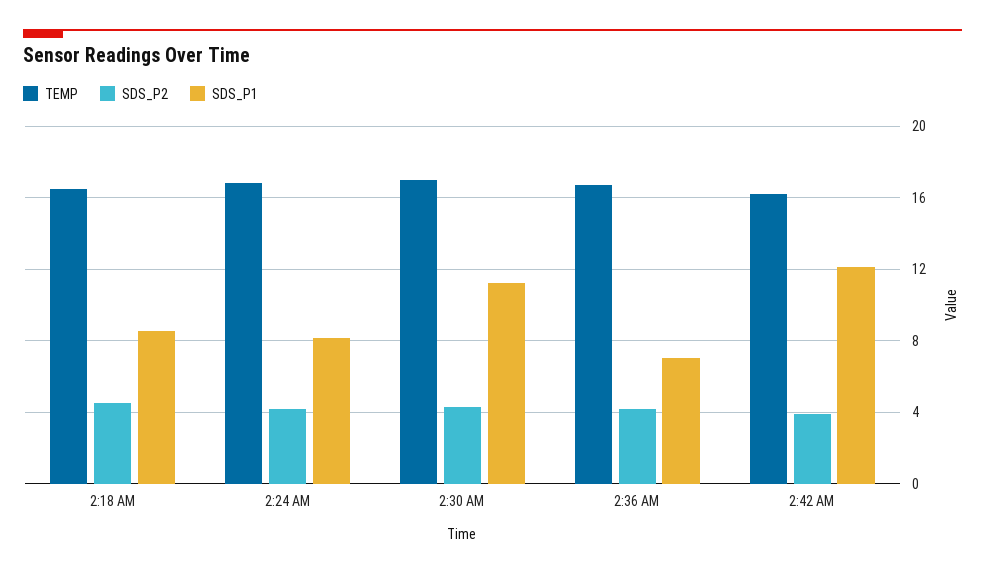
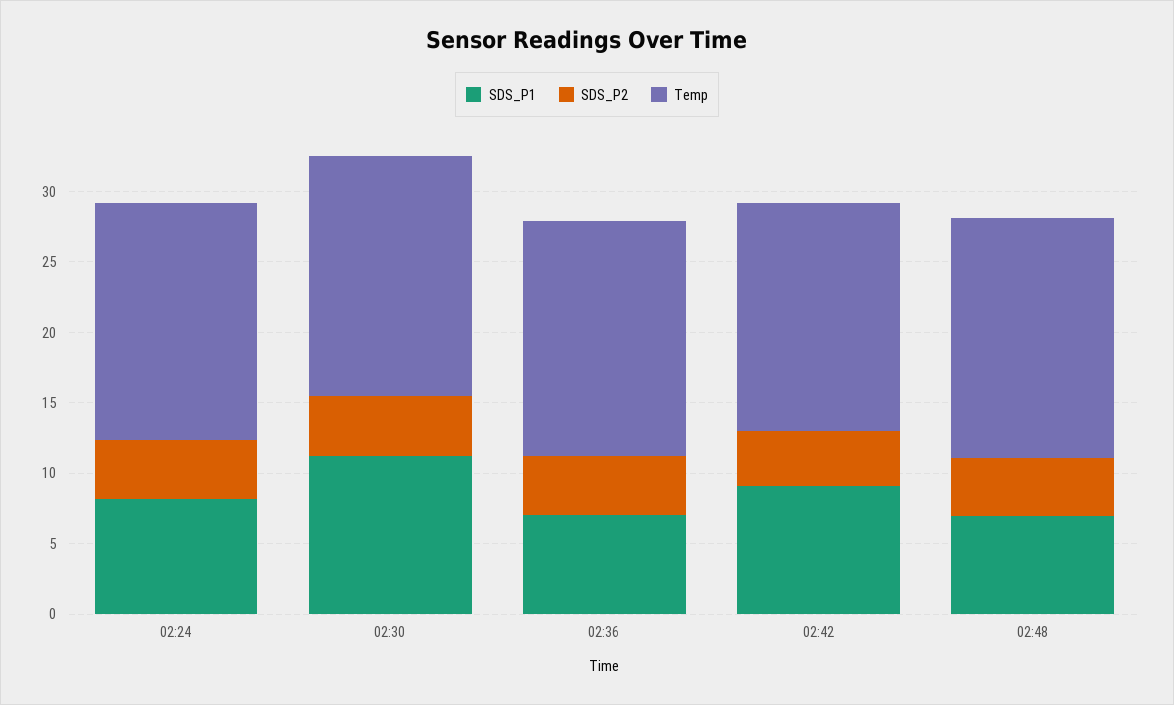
TEMP, 2:18 AM: 16.5 -> none
SDS_P2, 2:18 AM: 4.5 -> none
SDS_P1, 2:18 AM: 8.5 -> none
SDS_P1, 2:42 AM: 12 -> 9
SDS_P1, 02:48: none -> 7
SDS_P2, 02:48: none -> 4
TEMP, 02:48: none -> 17

